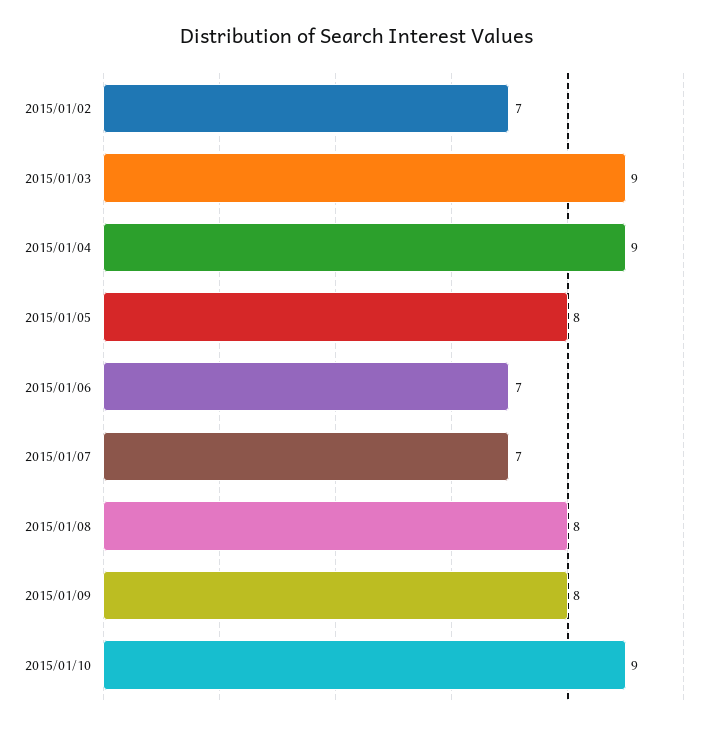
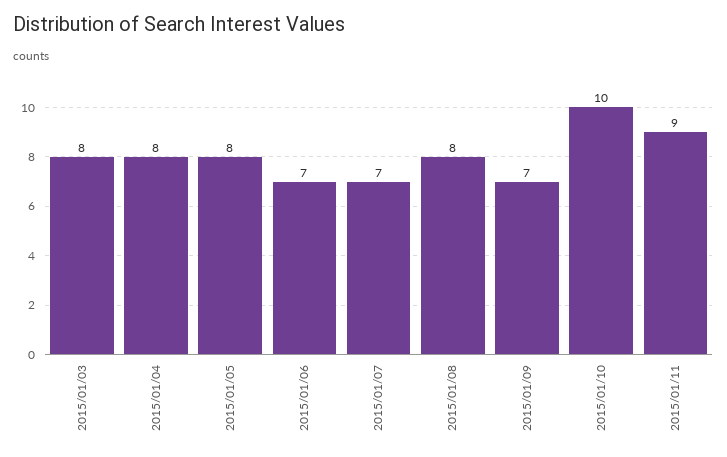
2015/01/02: 7 -> none
2015/01/03: 9 -> 8
2015/01/04: 9 -> 8
2015/01/09: 8 -> 7
2015/01/10: 9 -> 10
2015/01/11: none -> 9

